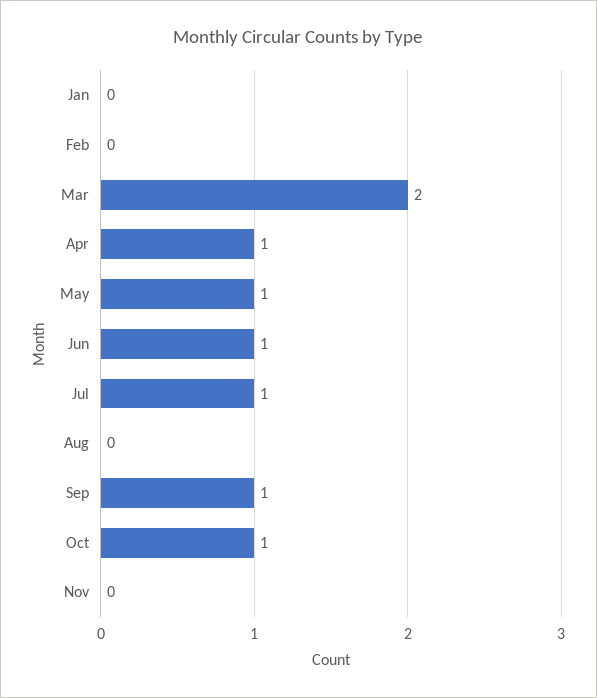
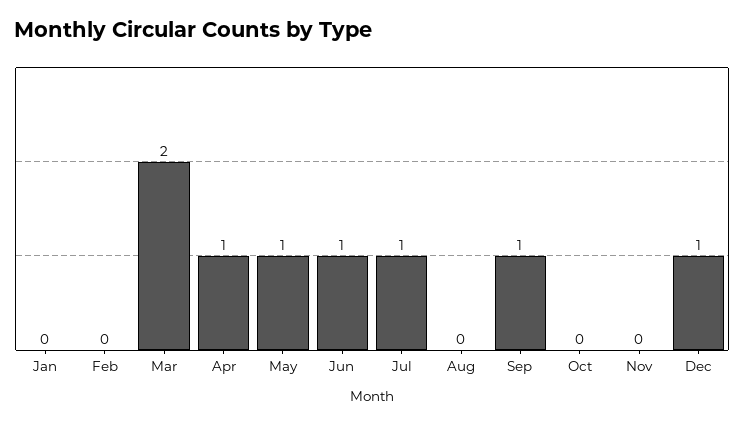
Oct: 1 -> 0
Dec: none -> 1

